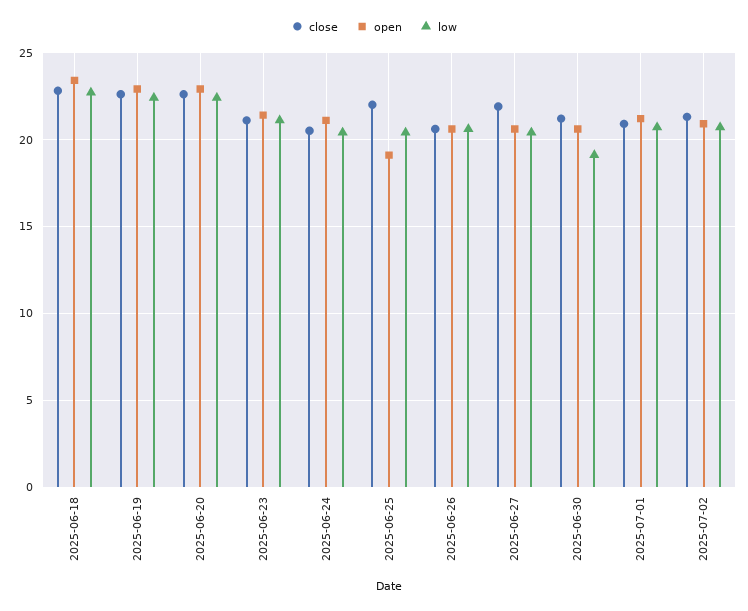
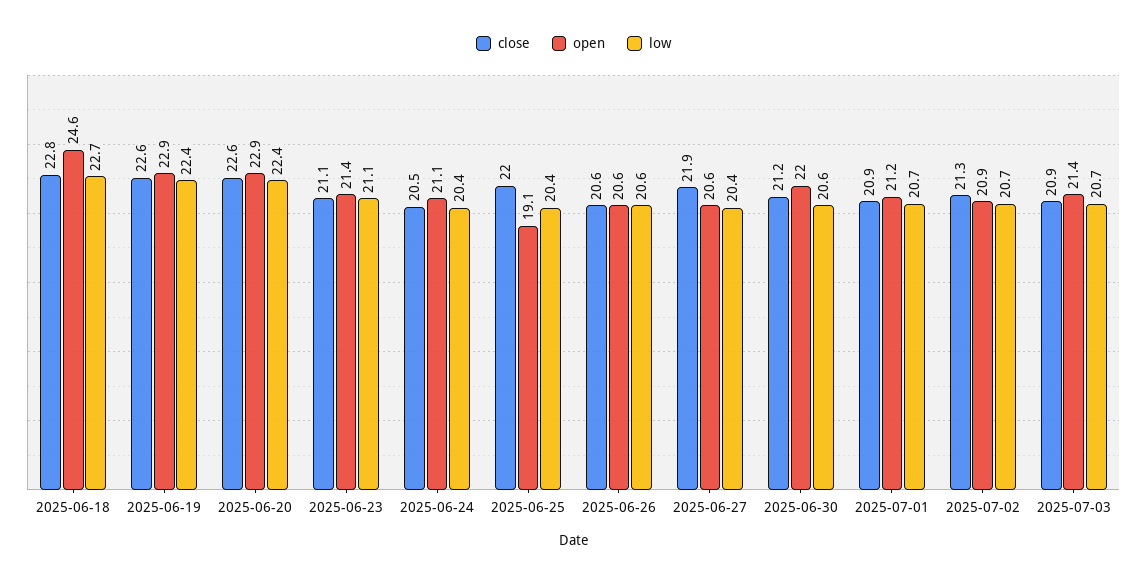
open, 2025-06-18: 23.5 -> 24.6
open, 2025-06-30: 20.5 -> 22
low, 2025-06-30: 19 -> 20.6
close, 2025-07-03: none -> 20.9
open, 2025-07-03: none -> 21.4
low, 2025-07-03: none -> 20.7

